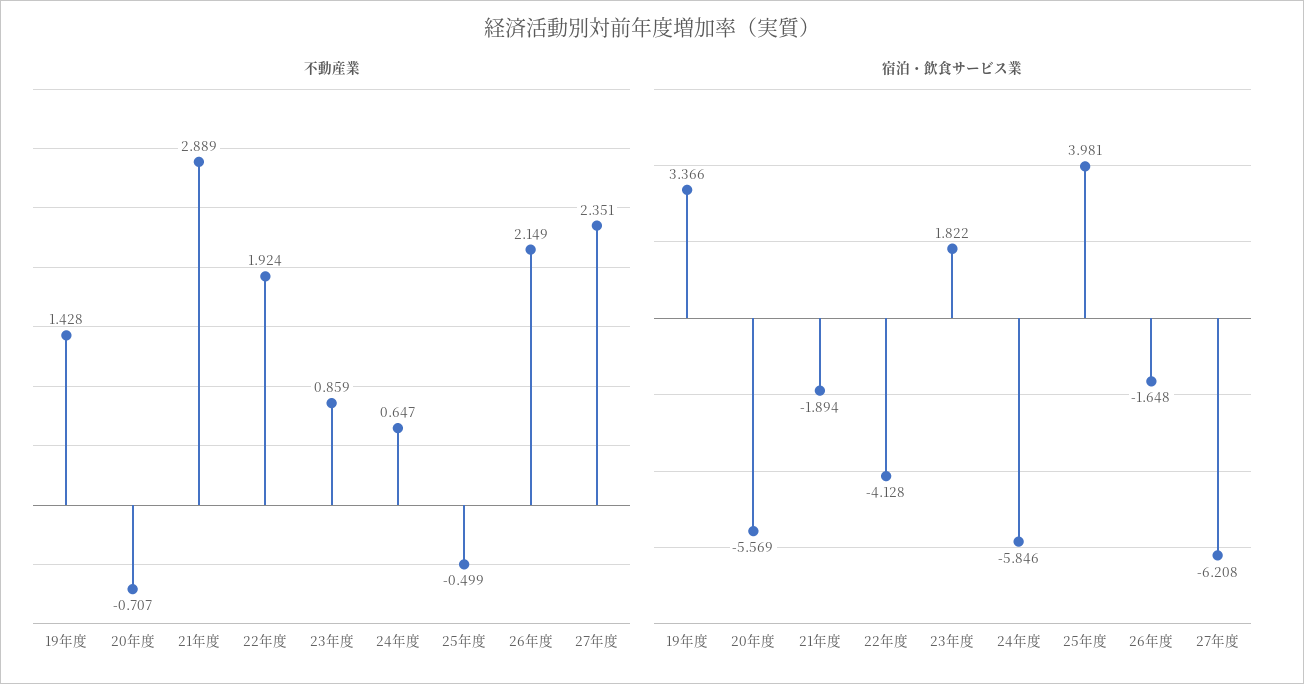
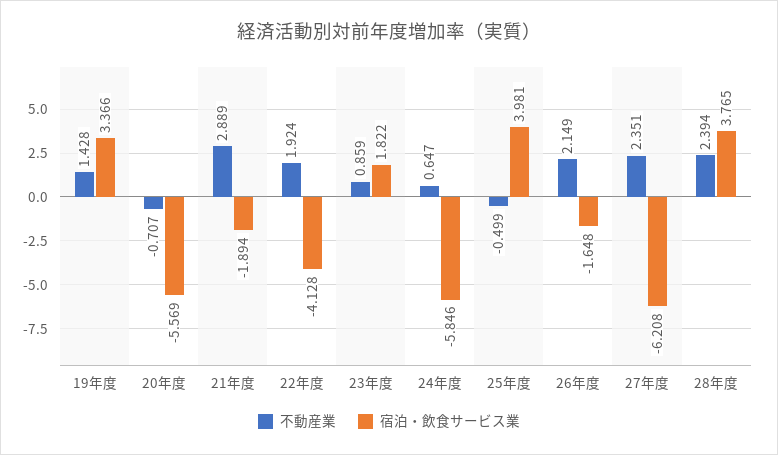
不動産業, 28年度: none -> 2.394
宿泊・飲食サービス業, 28年度: none -> 3.765

